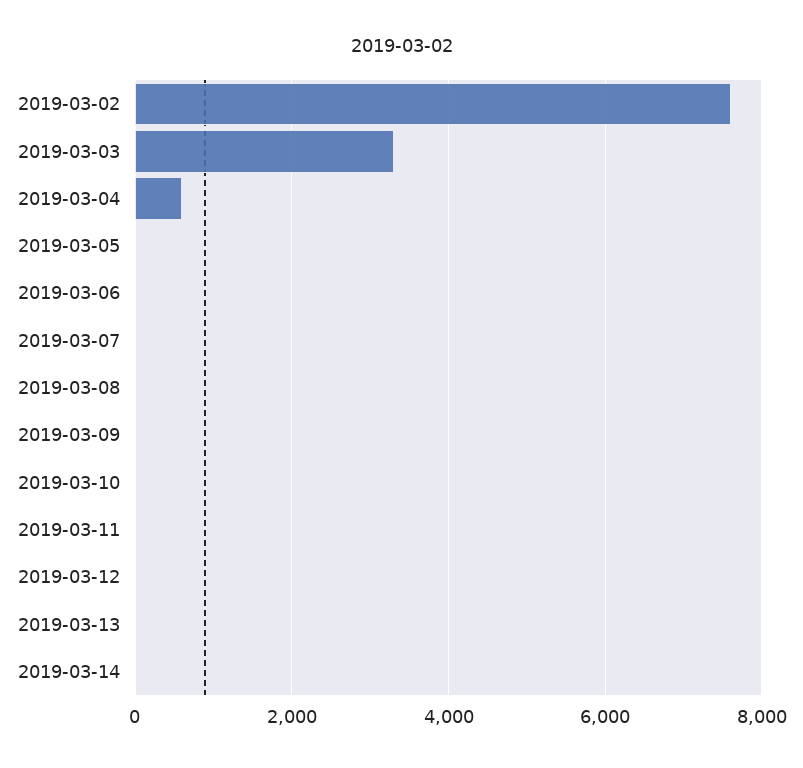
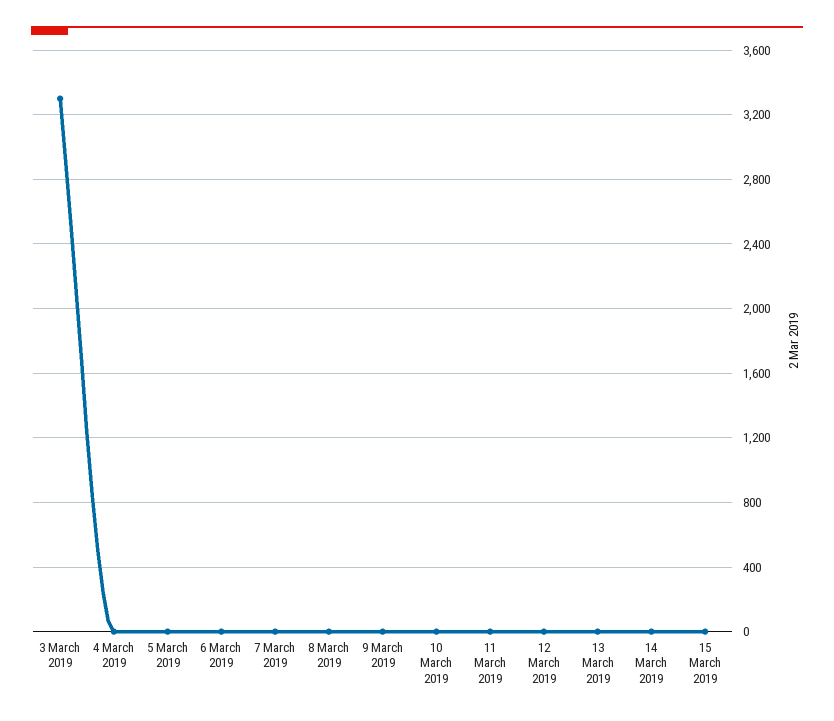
2019-03-02: 7600 -> none
2019-03-04: 600 -> 0
15 March 2019: none -> 0

